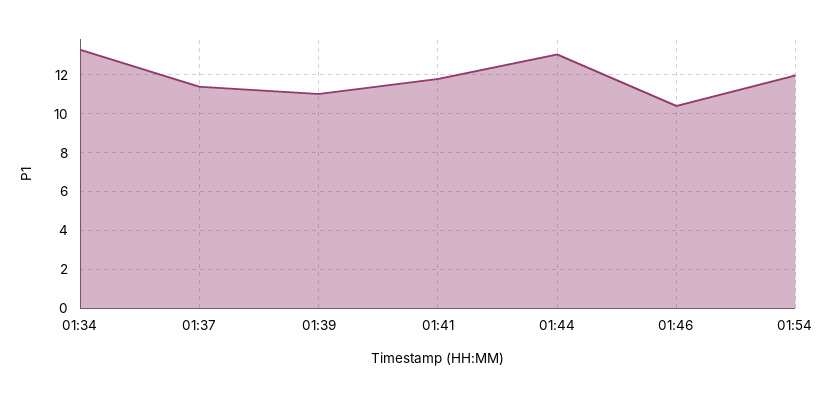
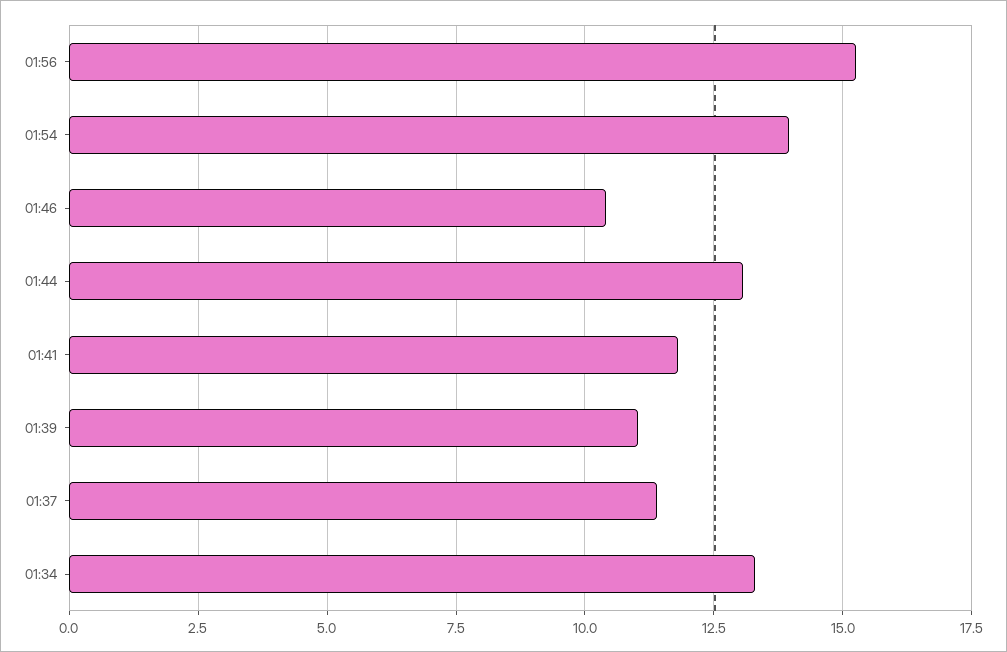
01:54: 12 -> 14
01:56: none -> 15.25

